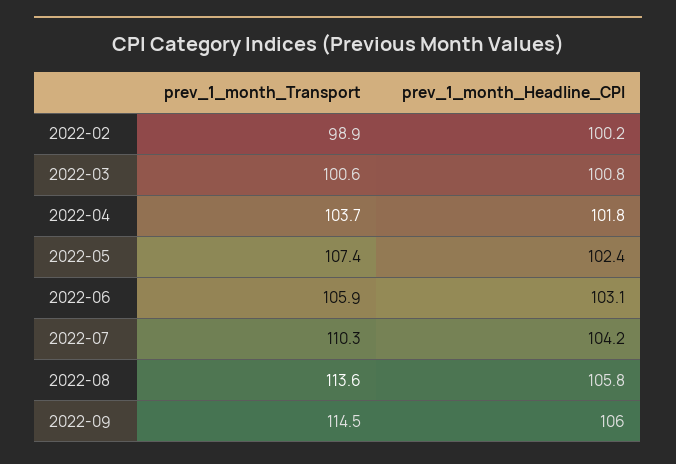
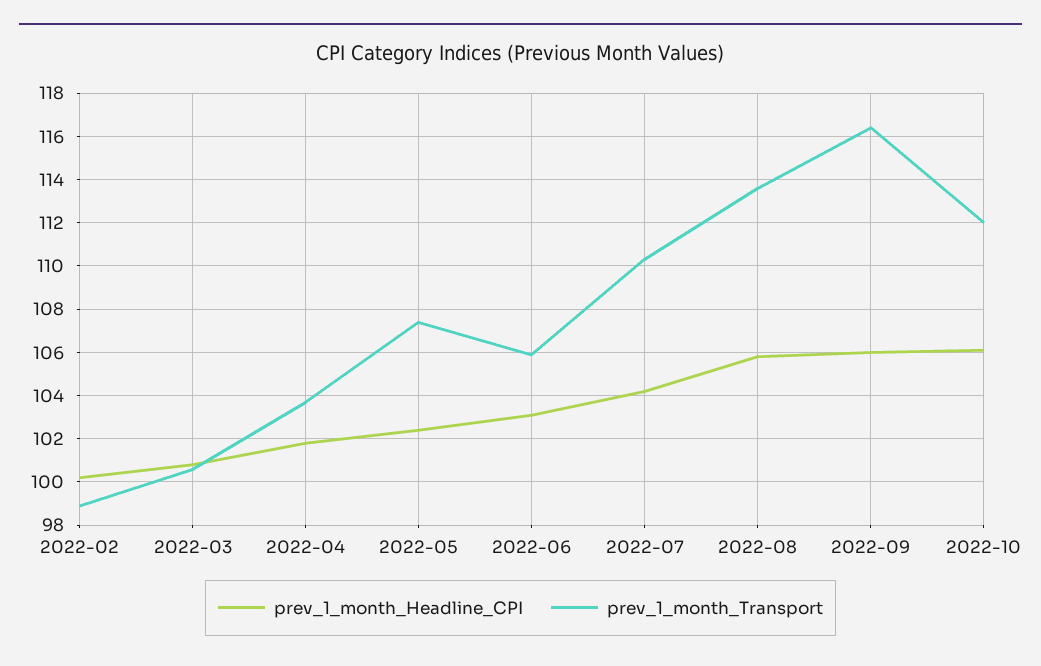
prev_1_month_Transport, 2022-09: 114.5 -> 116.5
prev_1_month_Headline_CPI, 2022-10: none -> 106
prev_1_month_Transport, 2022-10: none -> 112

